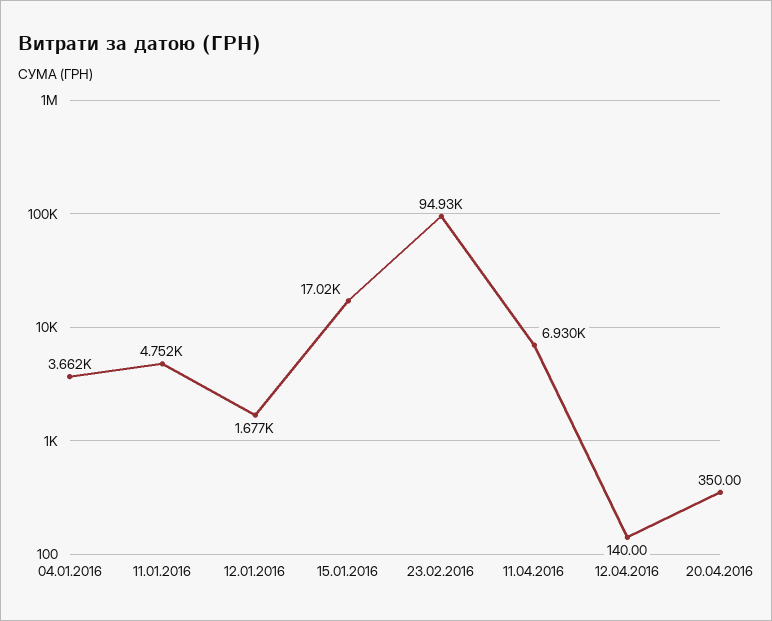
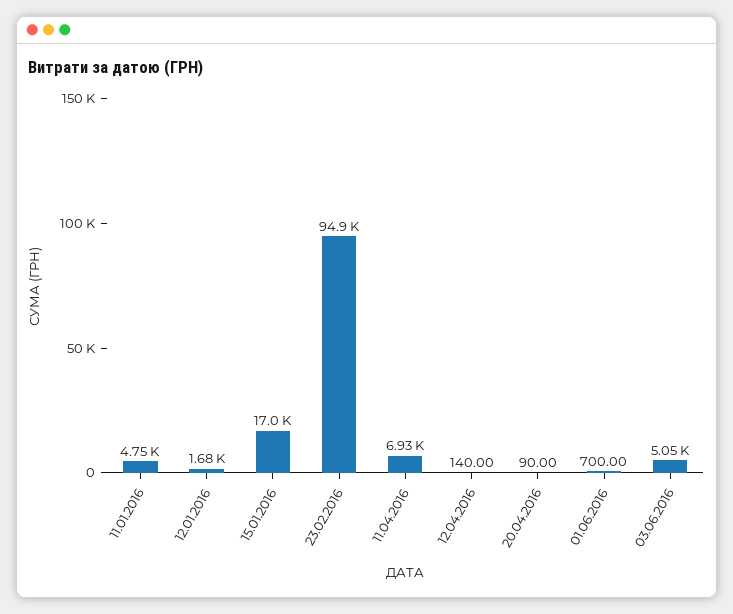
04.01.2016: 3662 -> none
20.04.2016: 350 -> 90
01.06.2016: none -> 700
03.06.2016: none -> 5050

